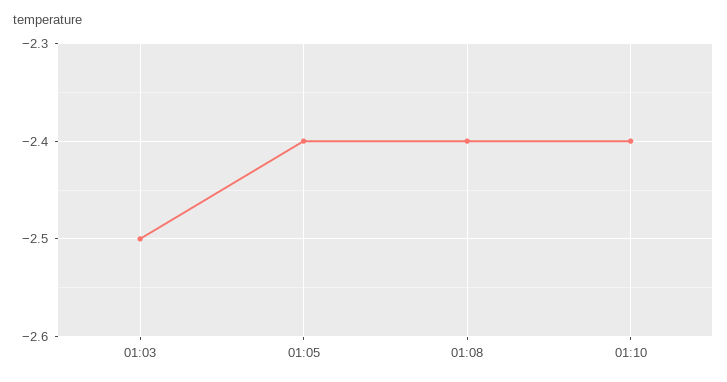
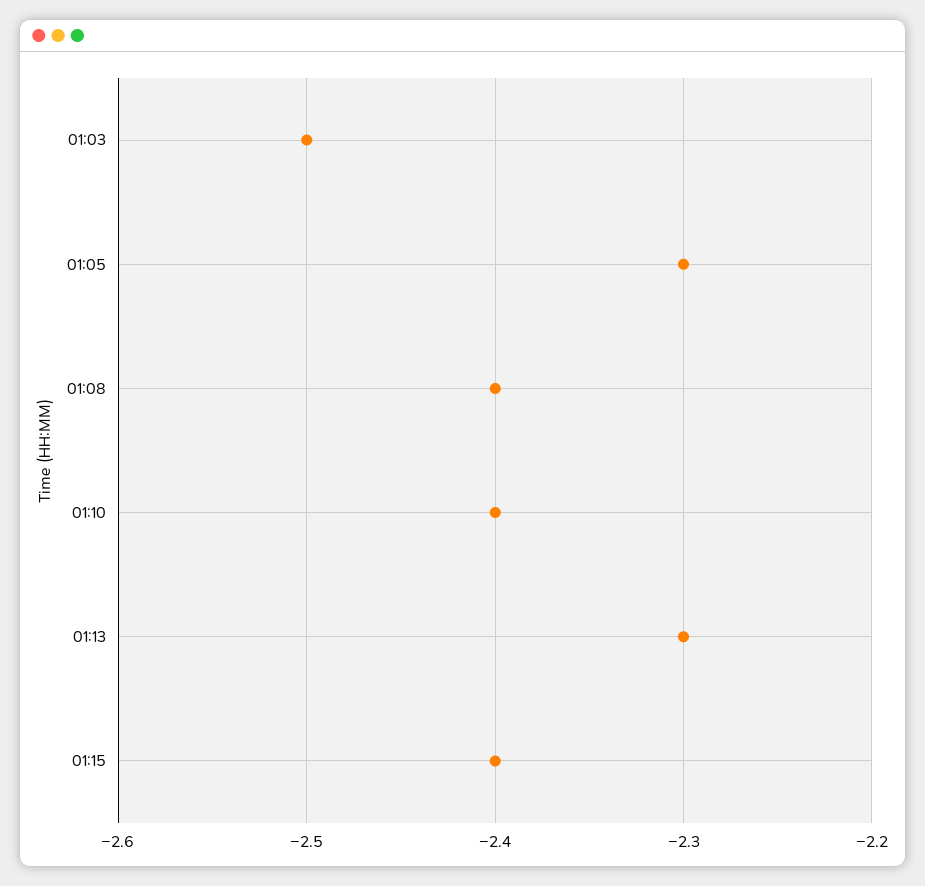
01:05: -2.4 -> -2.3
01:13: none -> -2.3
01:15: none -> -2.4

